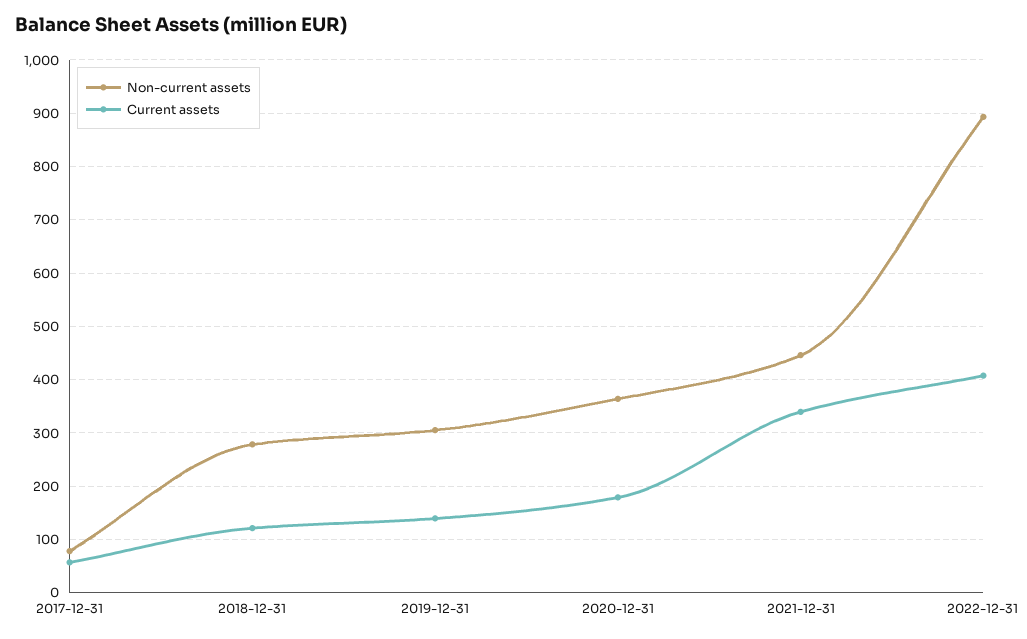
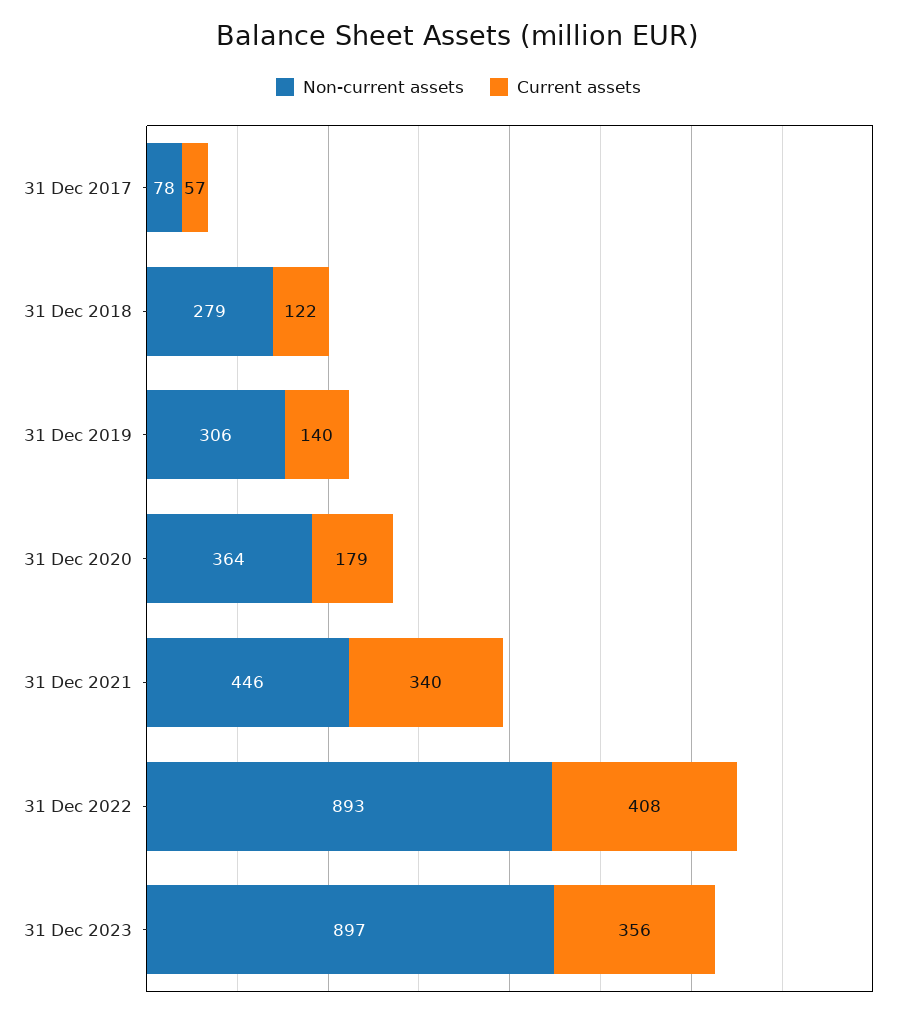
Non-current assets, 31 Dec 2023: none -> 897
Current assets, 31 Dec 2023: none -> 356

